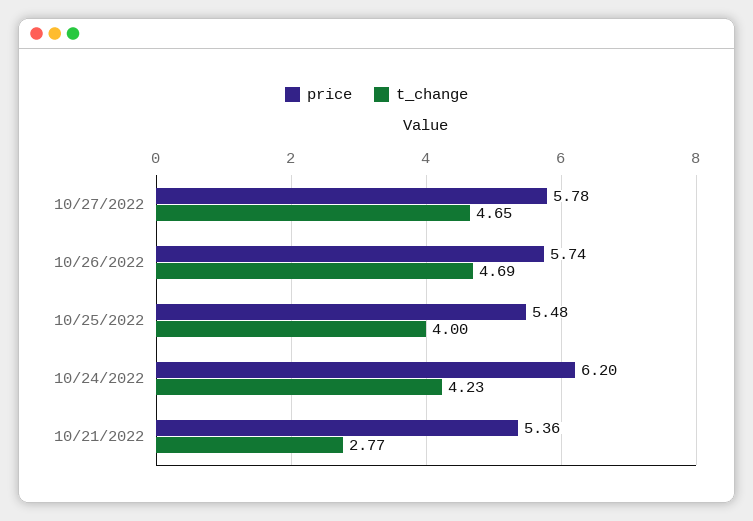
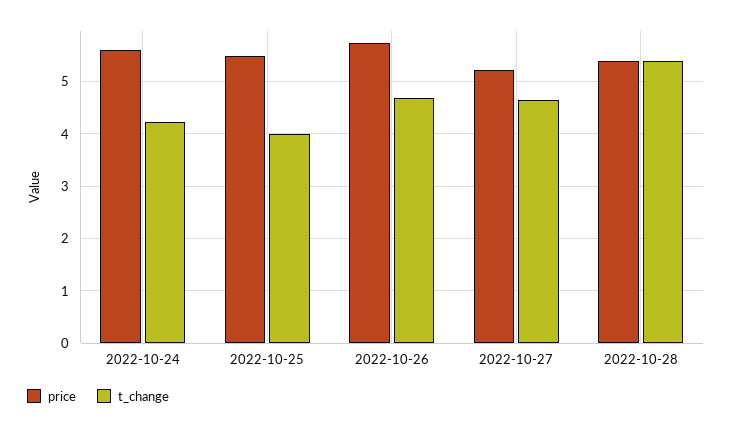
price, 10/27/2022: 5.78 -> 5.2
price, 10/24/2022: 6.2 -> 5.6
price, 10/21/2022: 5.36 -> none
t_change, 10/21/2022: 2.77 -> none
price, 2022-10-28: none -> 5.4
t_change, 2022-10-28: none -> 5.4

